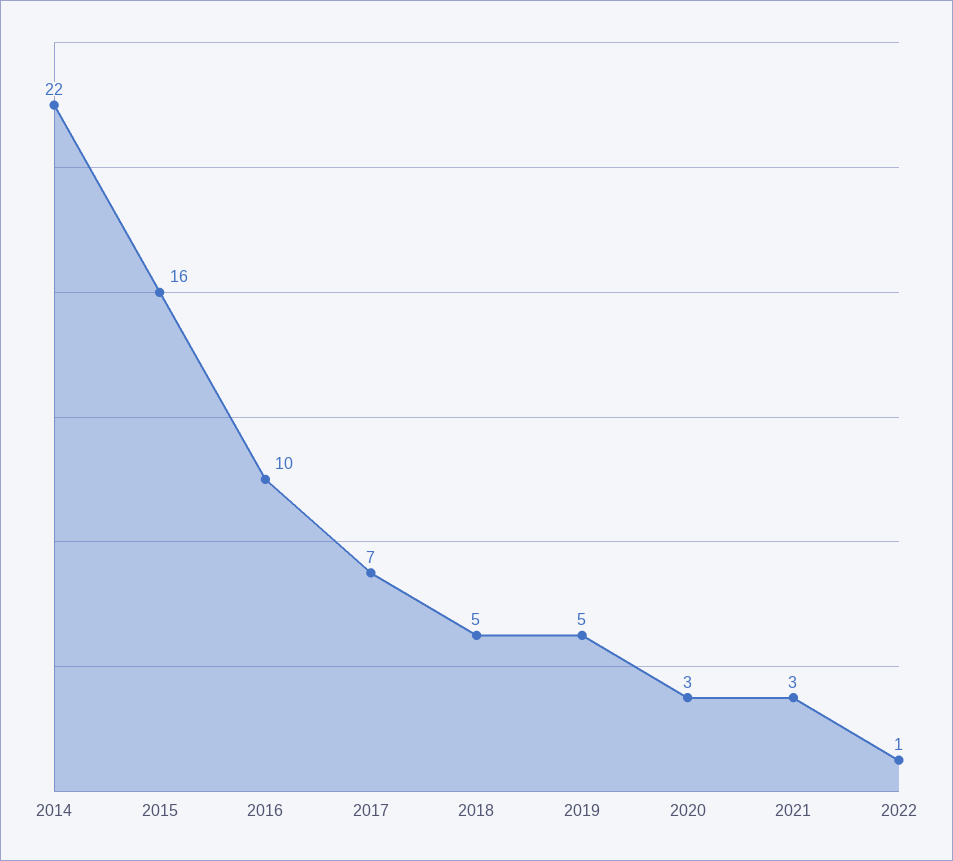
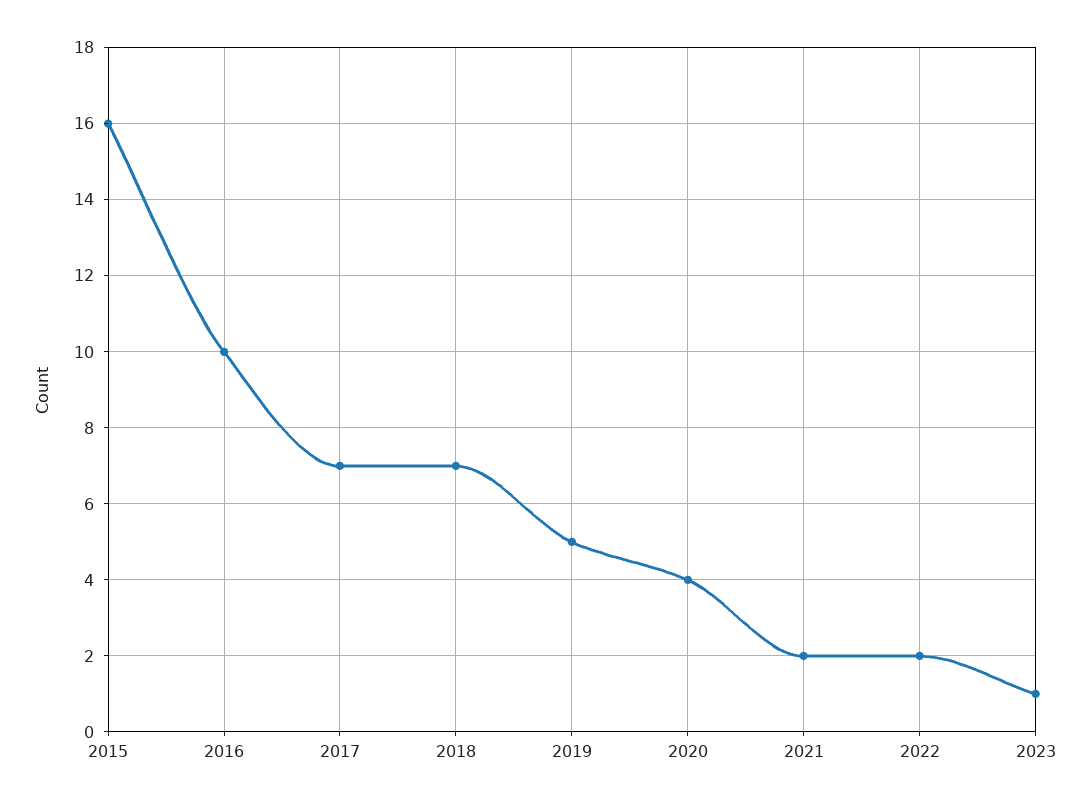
2014: 22 -> none
2018: 5 -> 7
2020: 3 -> 4
2021: 3 -> 2
2022: 1 -> 2
2023: none -> 1

